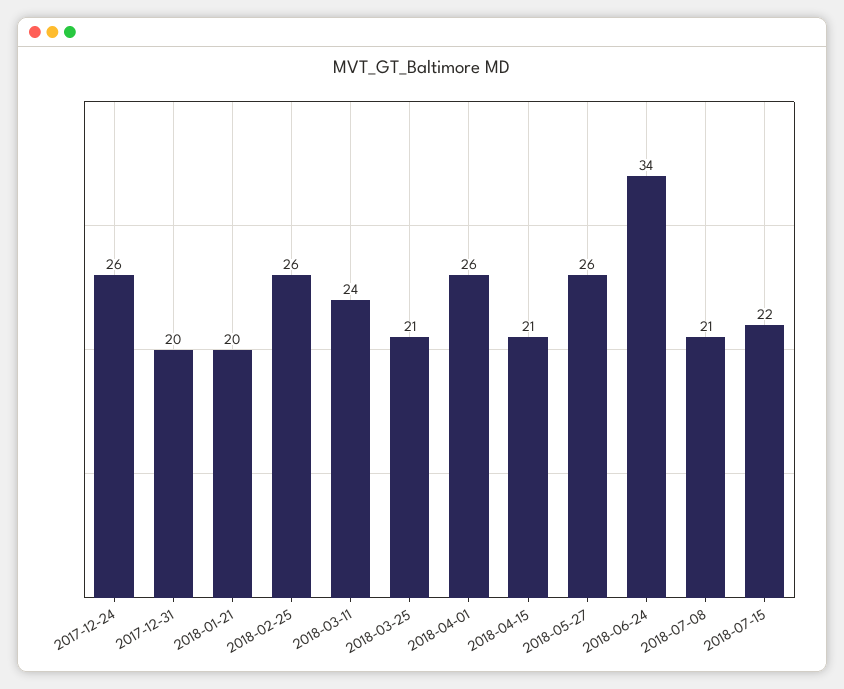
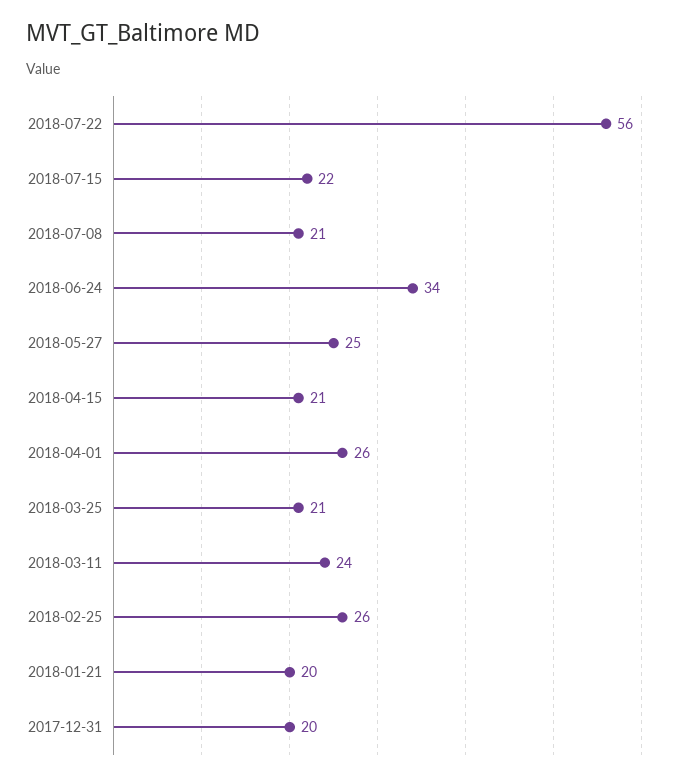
2017-12-24: 26 -> none
2018-05-27: 26 -> 25
2018-07-22: none -> 56

